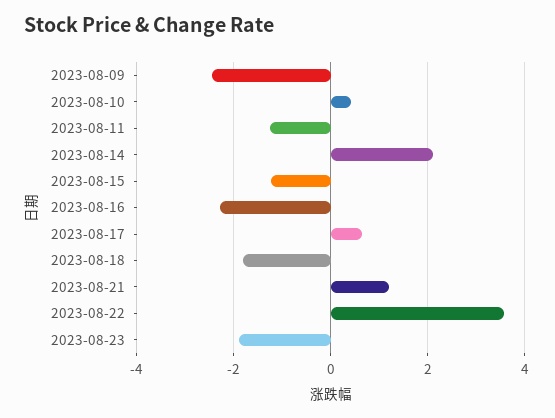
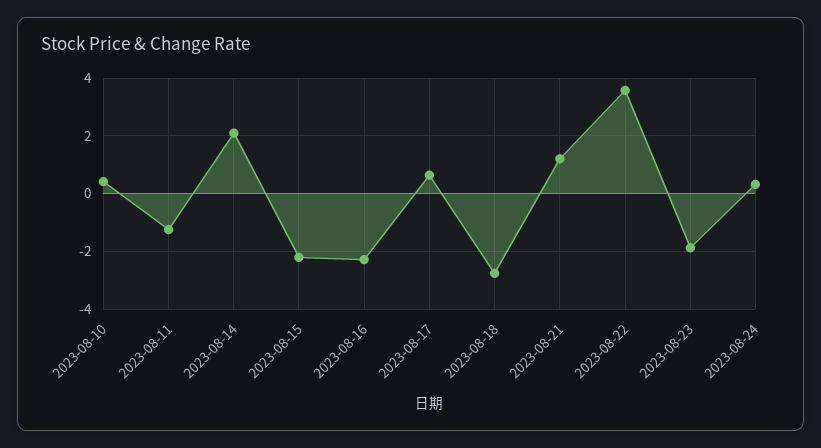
2023-08-09: -2.4 -> none
2023-08-15: -1.2 -> -2.25
2023-08-18: -1.8 -> -2.75
2023-08-24: none -> 0.25

